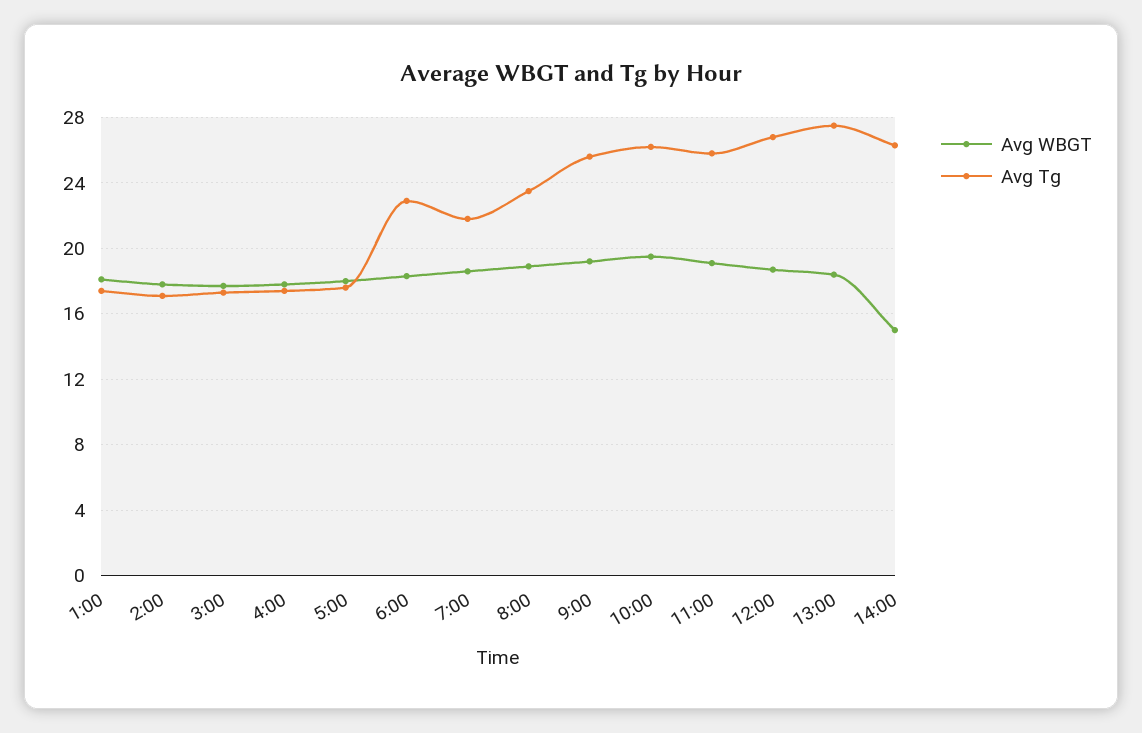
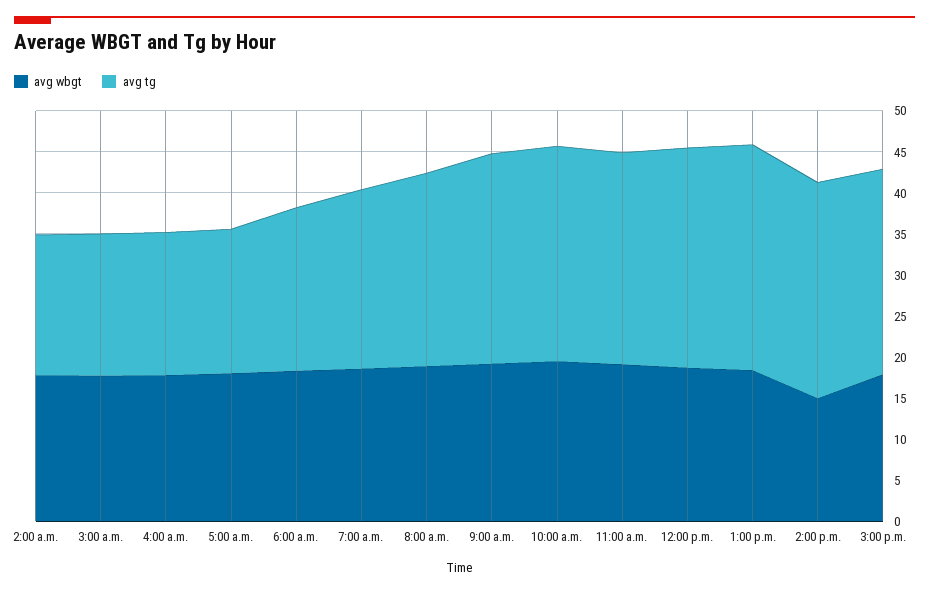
Avg WBGT, 1:00: 18 -> none
Avg Tg, 1:00: 17.5 -> none
Avg Tg, 6:00: 23 -> 20
Avg WBGT, 3:00 p.m.: none -> 18
Avg Tg, 3:00 p.m.: none -> 25

